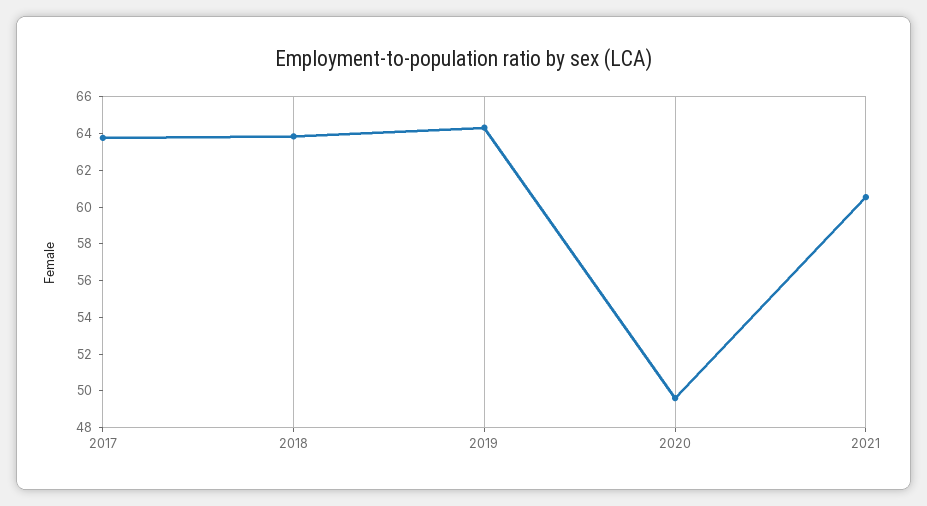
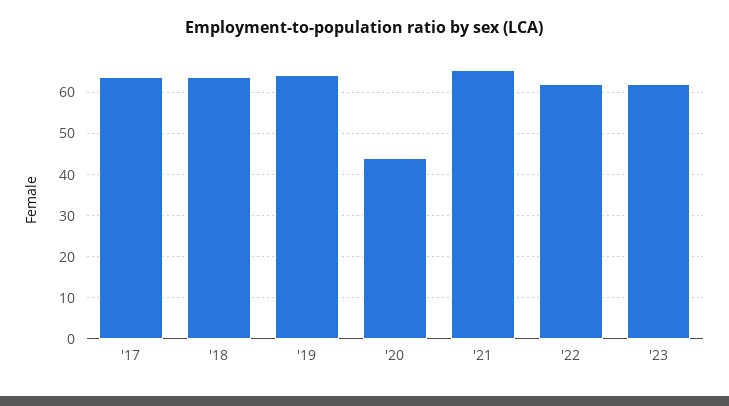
2020: 49.5 -> 44
2021: 60.5 -> 66
'22: none -> 62
'23: none -> 62

